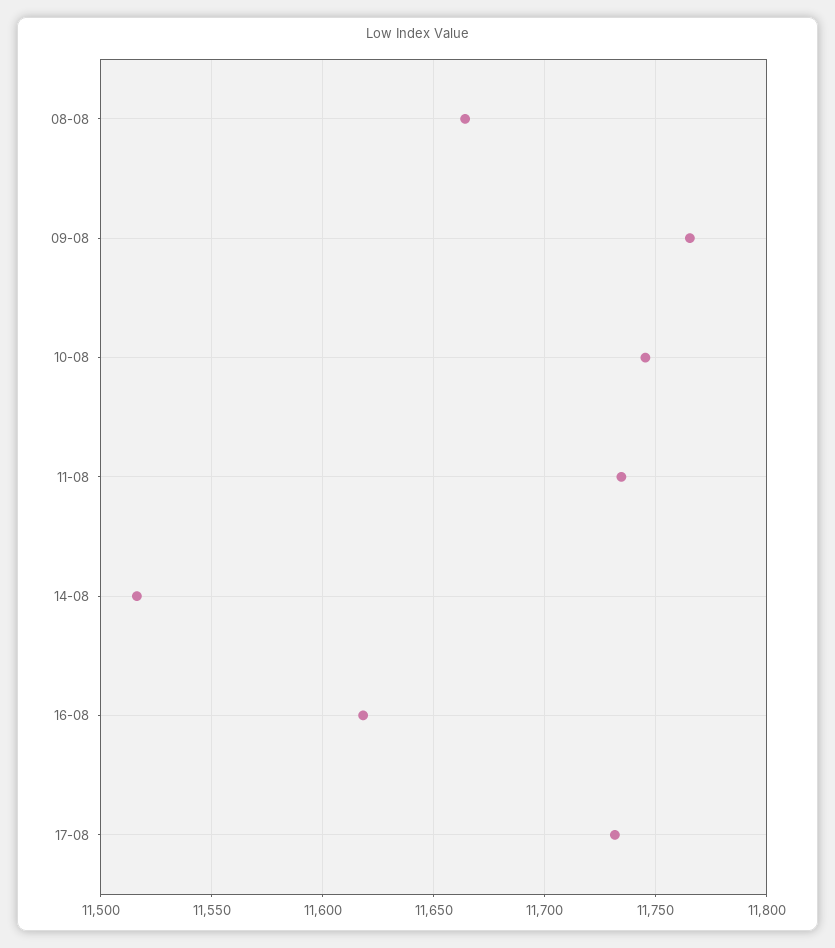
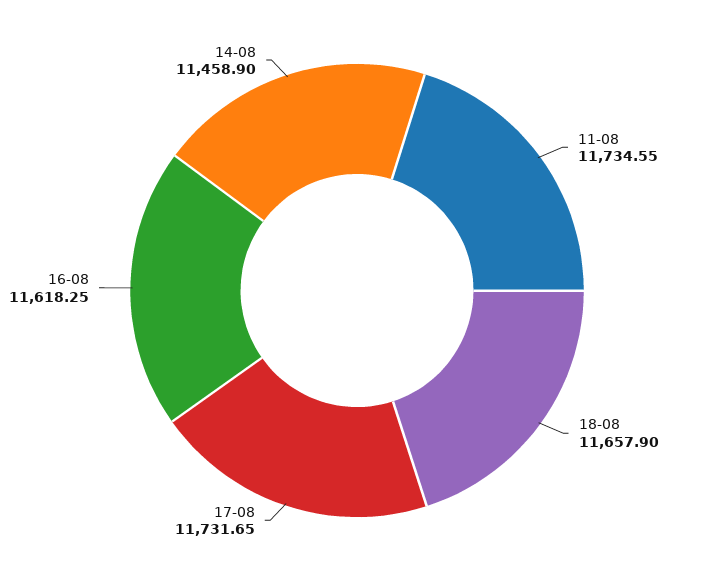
08-08: 11665 -> none
09-08: 11765 -> none
10-08: 11745 -> none
14-08: 11515 -> 11458.9
18-08: none -> 11657.9

